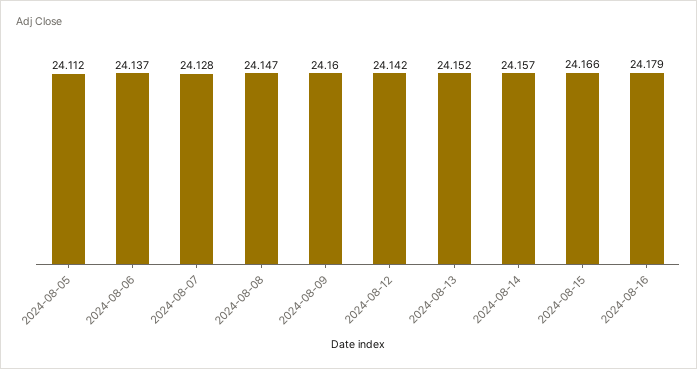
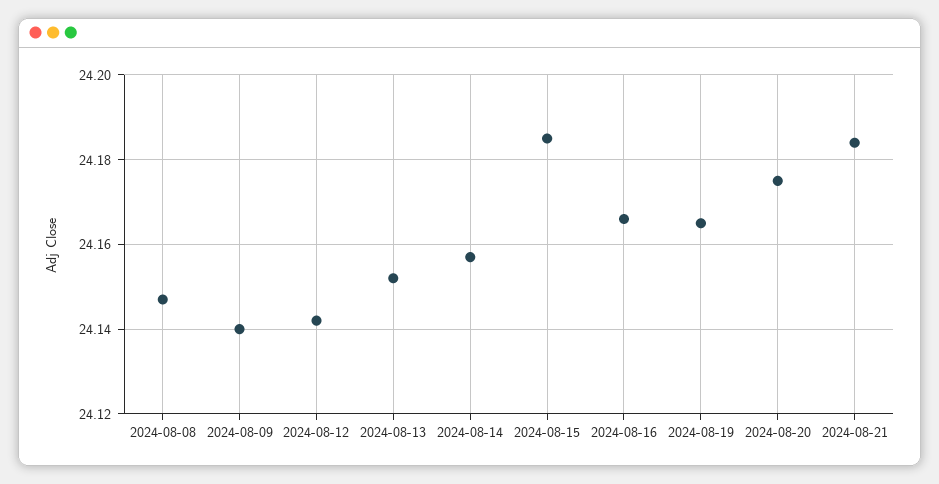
2024-08-05: 24.112 -> none
2024-08-06: 24.137 -> none
2024-08-07: 24.128 -> none
2024-08-09: 24.16 -> 24.14
2024-08-15: 24.166 -> 24.185
2024-08-16: 24.179 -> 24.165
2024-08-19: none -> 24.165
2024-08-20: none -> 24.175
2024-08-21: none -> 24.185

